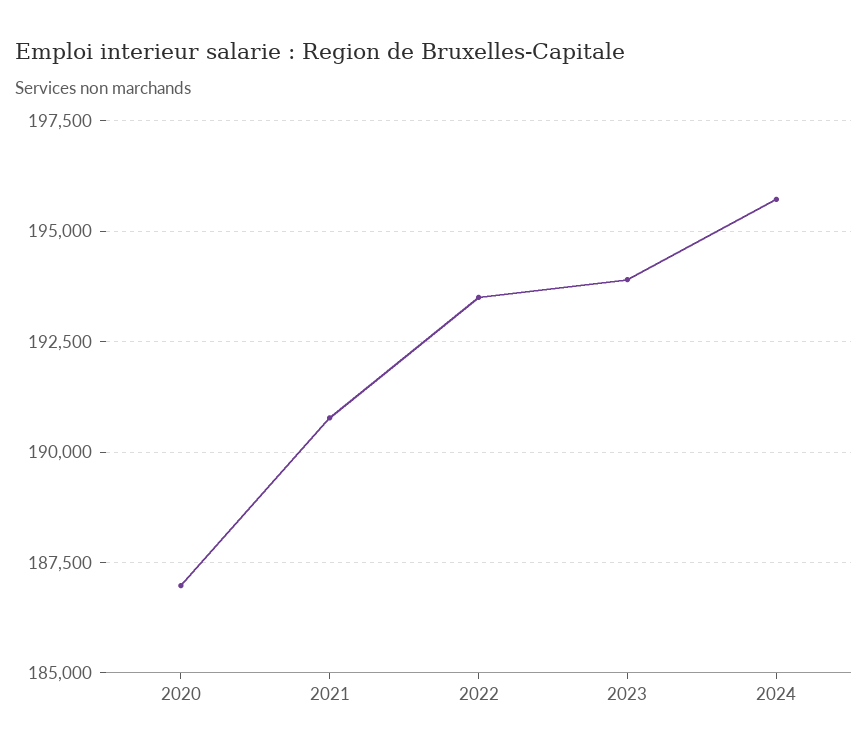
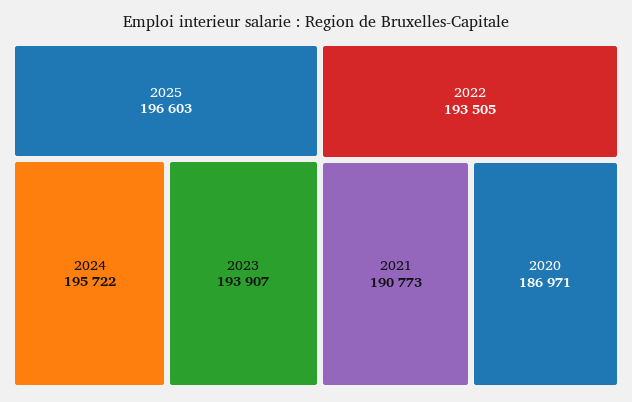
2025: none -> 196603

